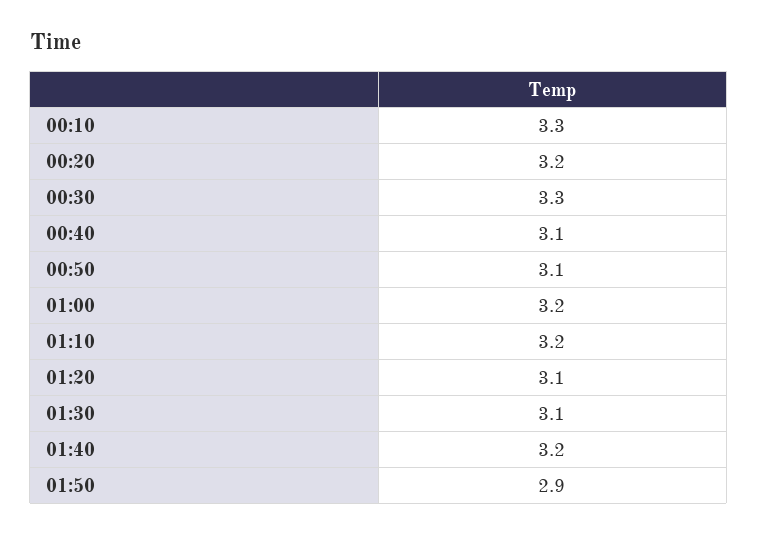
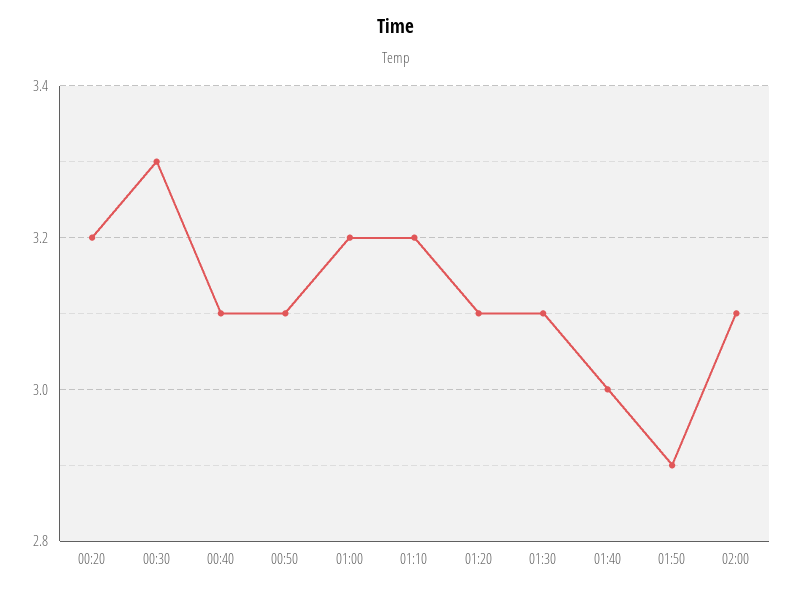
00:10: 3.3 -> none
01:40: 3.2 -> 3
02:00: none -> 3.1

